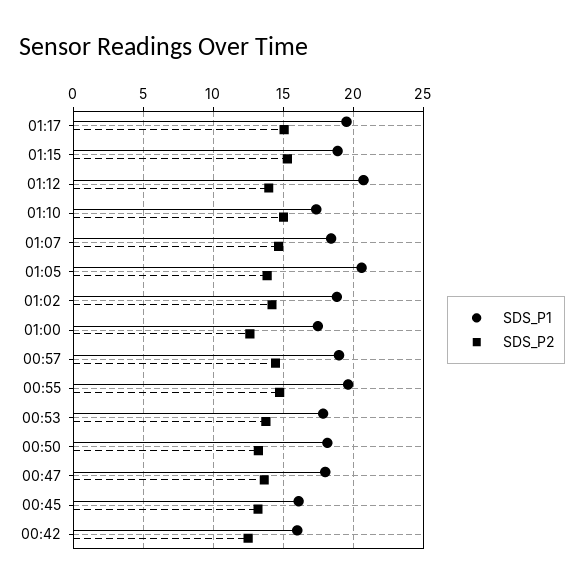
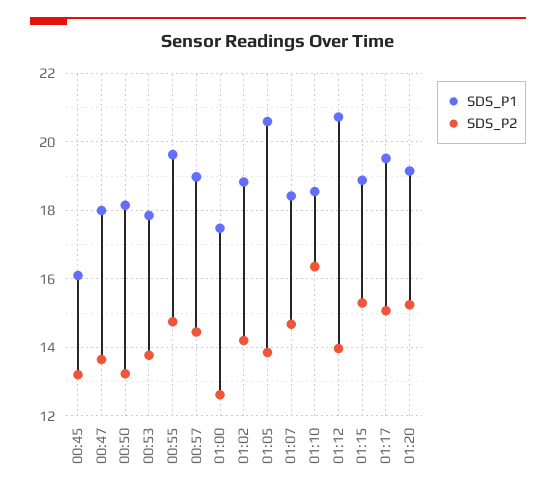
SDS_P1, 01:10: 17.5 -> 18.6
SDS_P2, 01:10: 15 -> 16.4
SDS_P1, 00:42: 16 -> none
SDS_P2, 00:42: 12.5 -> none
SDS_P1, 01:20: none -> 19.2
SDS_P2, 01:20: none -> 15.2

